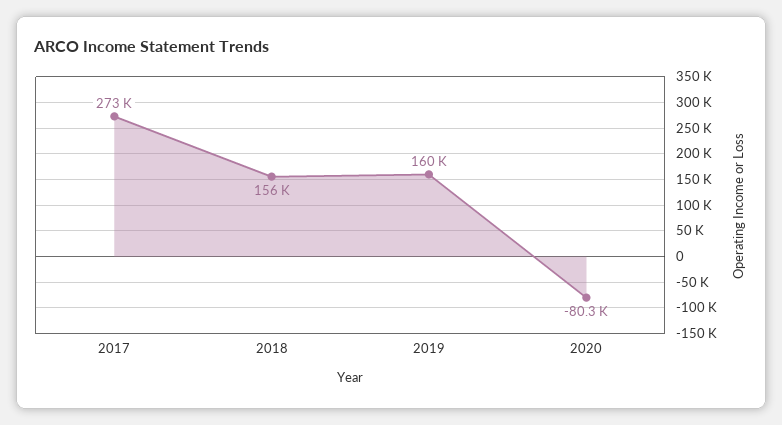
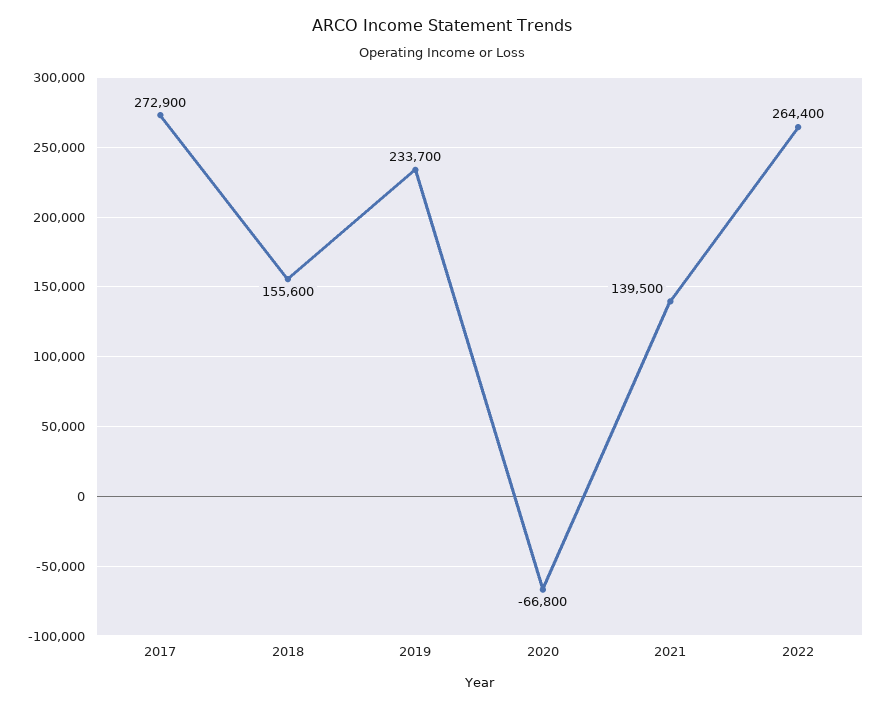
2019: 160000 -> 233700
2020: -80300 -> -66800
2021: none -> 139500
2022: none -> 264400

